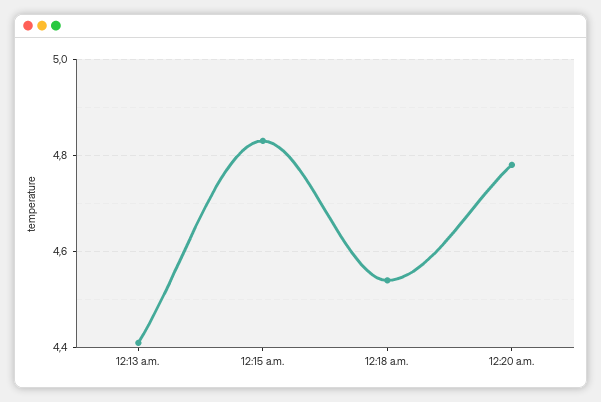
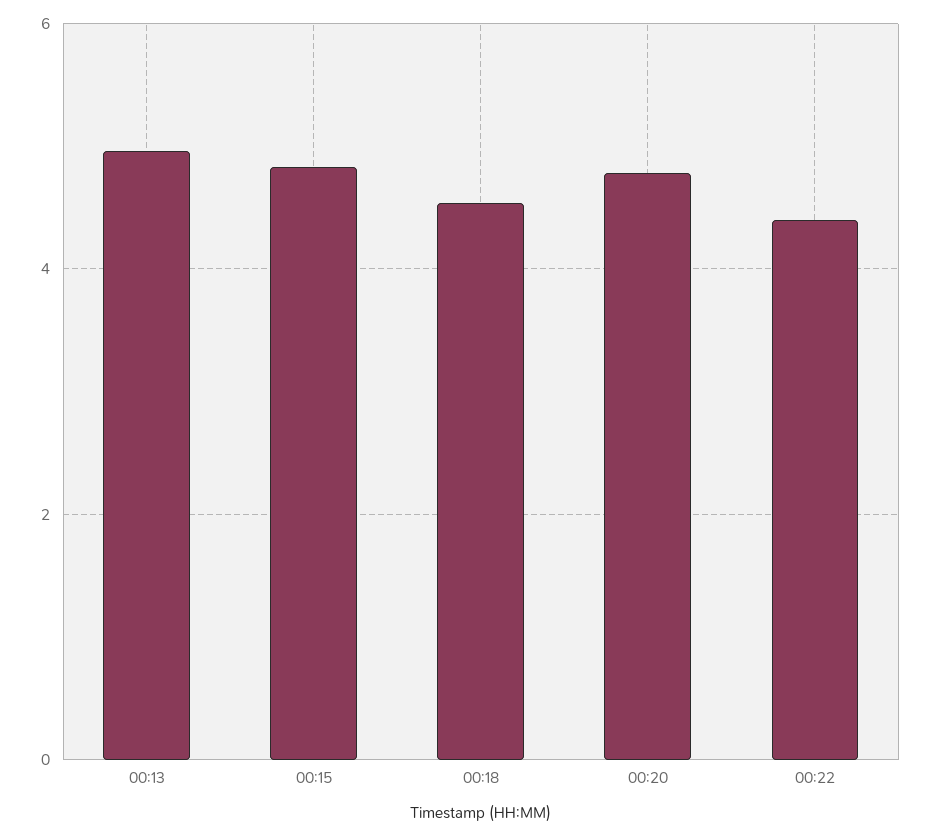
12:13 a.m.: 4.4 -> 5
00:22: none -> 4.4

